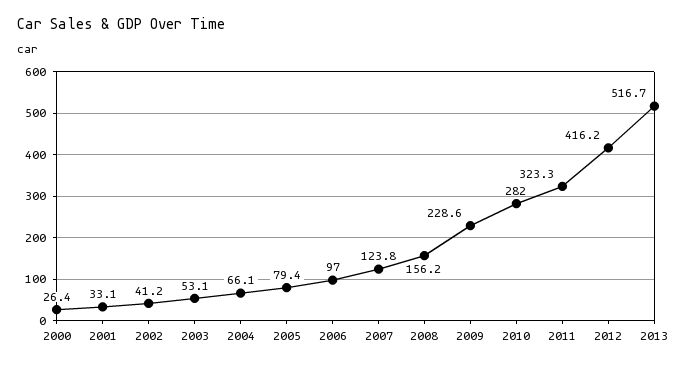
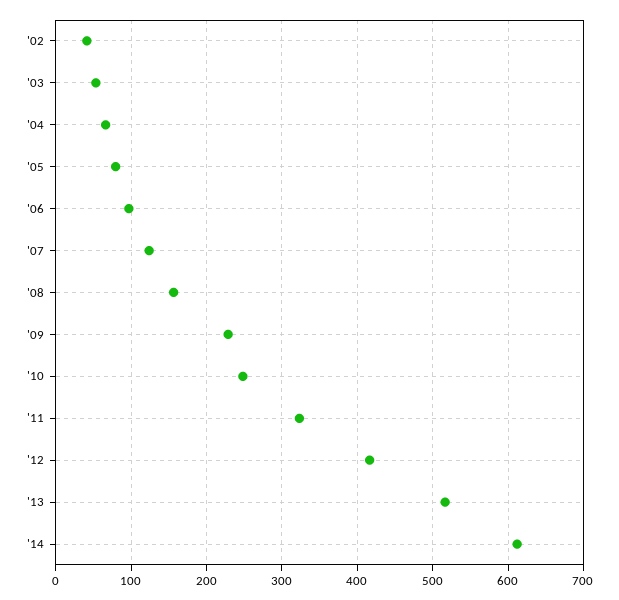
2000: 26.4 -> none
2001: 33.1 -> none
2010: 282 -> 250
'14: none -> 610

